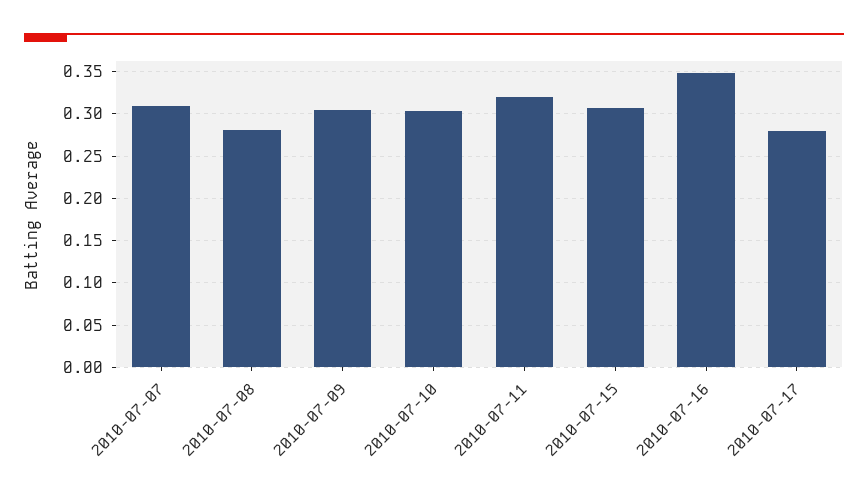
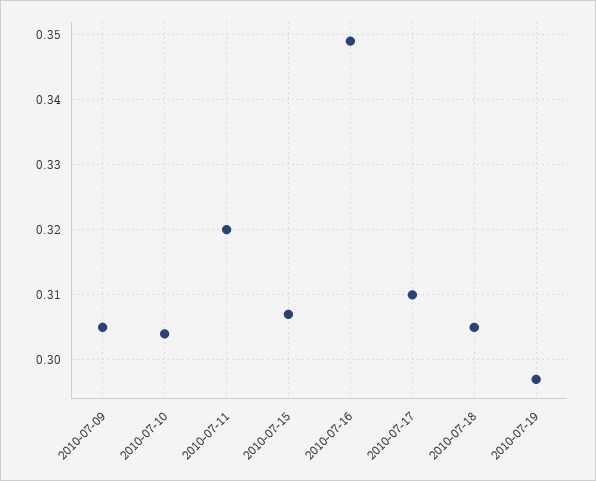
2010-07-07: 0.31 -> none
2010-07-08: 0.28 -> none
2010-07-17: 0.28 -> 0.31
2010-07-18: none -> 0.305
2010-07-19: none -> 0.297

